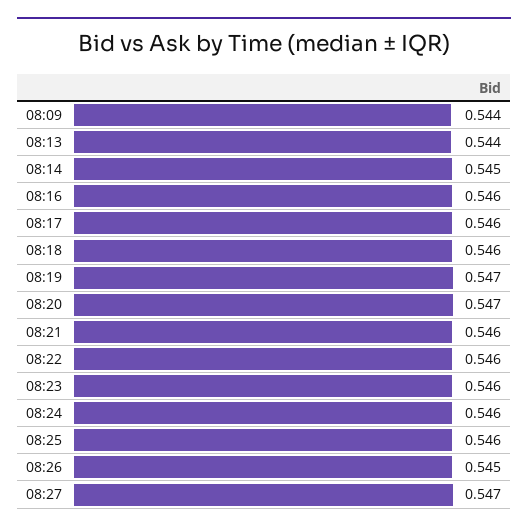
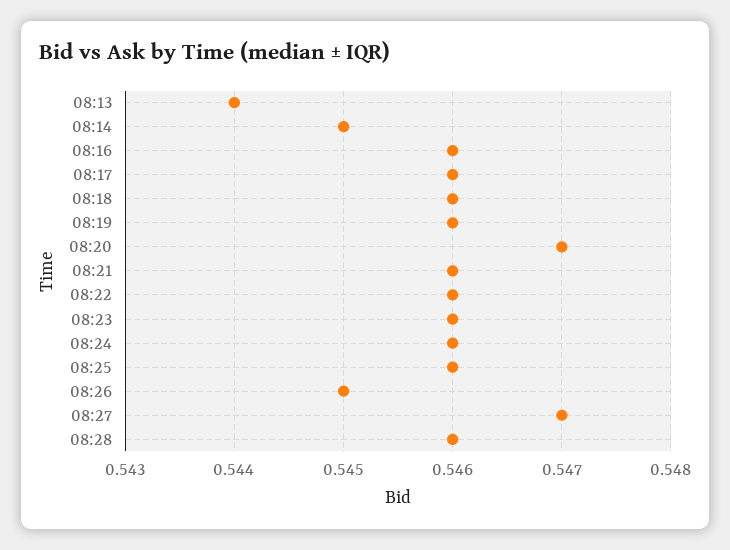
08:09: 0.544 -> none
08:19: 0.547 -> 0.546
08:28: none -> 0.546

